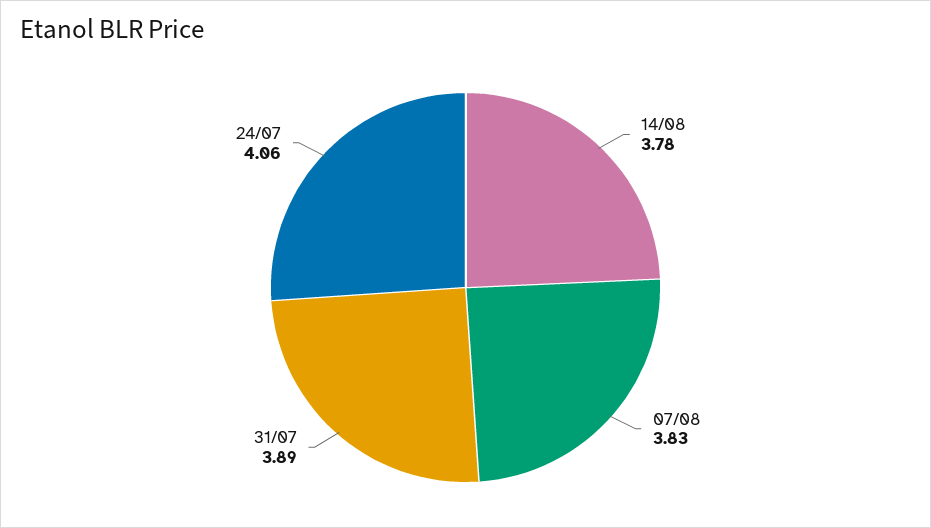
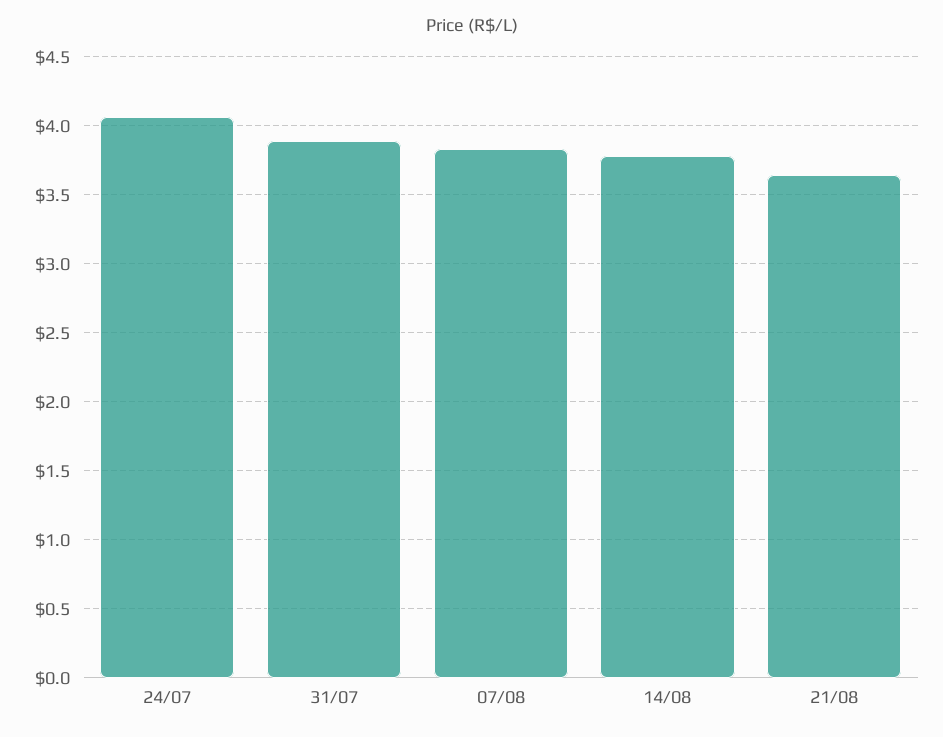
21/08: none -> 3.65

